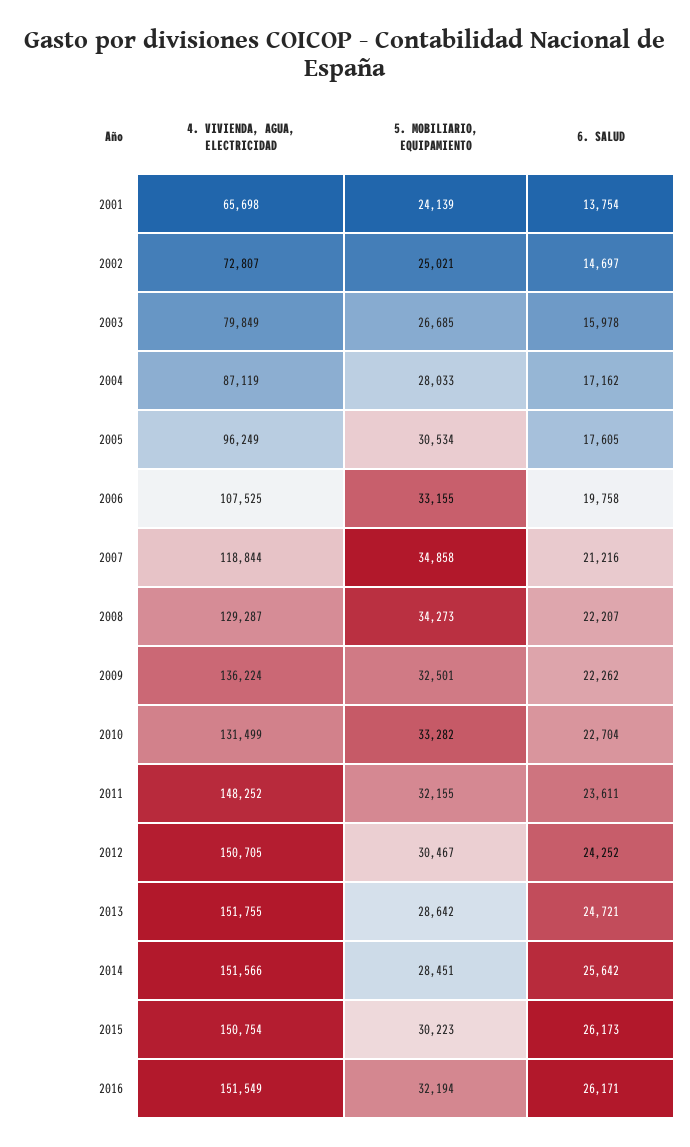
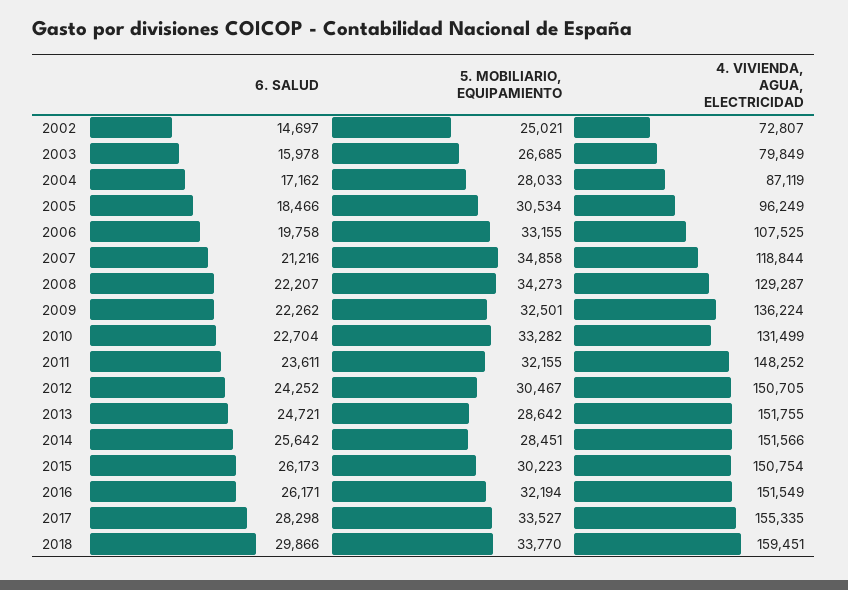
4. VIVIENDA, AGUA, ELECTRICIDAD, 2001: 65698 -> none
5. MOBILIARIO, EQUIPAMIENTO, 2001: 24139 -> none
6. SALUD, 2001: 13754 -> none
6. SALUD, 2005: 17605 -> 18466
6. SALUD, 2017: none -> 28298
5. MOBILIARIO, EQUIPAMIENTO, 2017: none -> 33527
4. VIVIENDA, AGUA, ELECTRICIDAD, 2017: none -> 155335
6. SALUD, 2018: none -> 29866
5. MOBILIARIO, EQUIPAMIENTO, 2018: none -> 33770
4. VIVIENDA, AGUA, ELECTRICIDAD, 2018: none -> 159451

